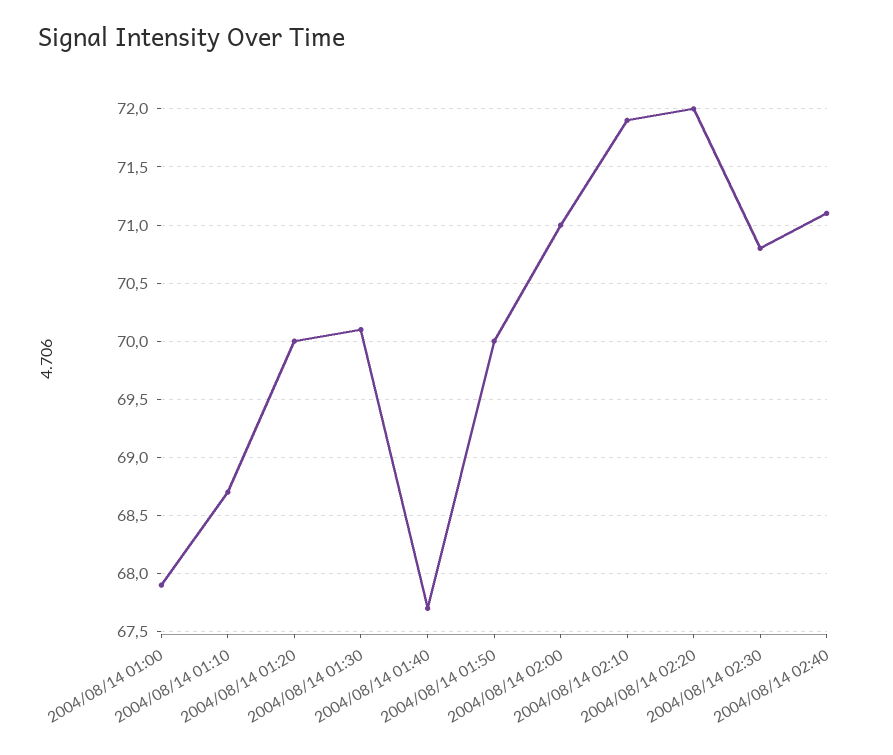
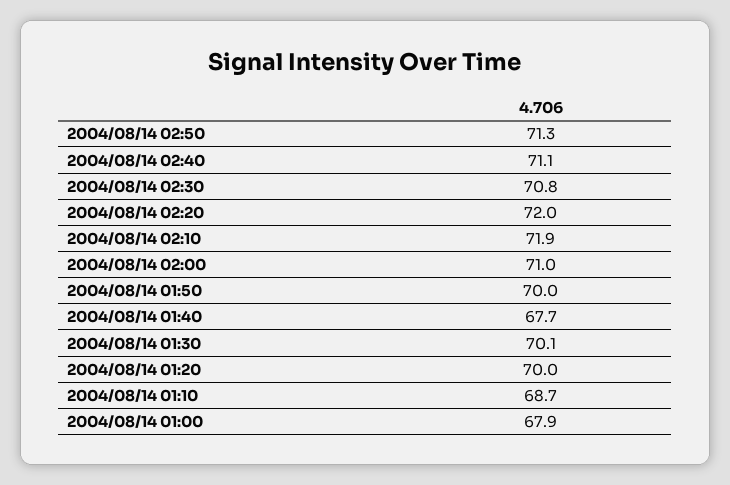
2004/08/14 02:50: none -> 71.3

